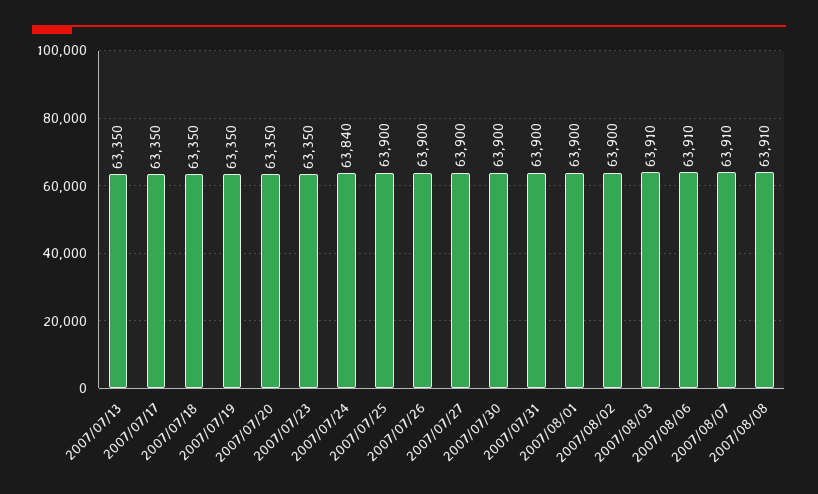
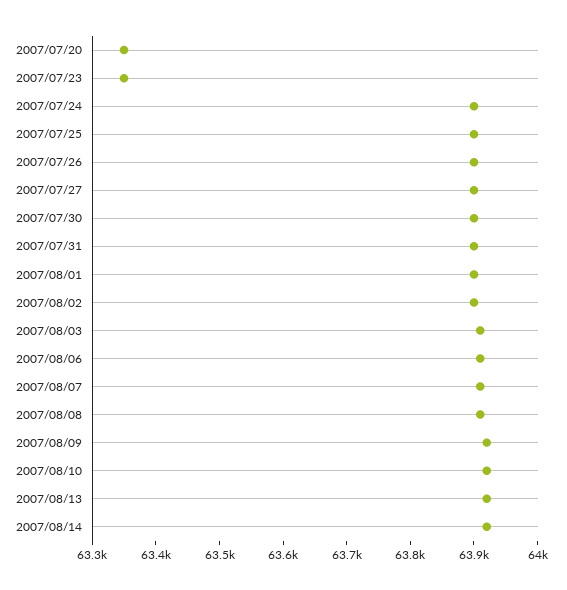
2007/07/13: 63350 -> none
2007/07/17: 63350 -> none
2007/07/18: 63350 -> none
2007/07/19: 63350 -> none
2007/07/24: 63840 -> 63900
2007/08/09: none -> 63920
2007/08/10: none -> 63920
2007/08/13: none -> 63920
2007/08/14: none -> 63920

